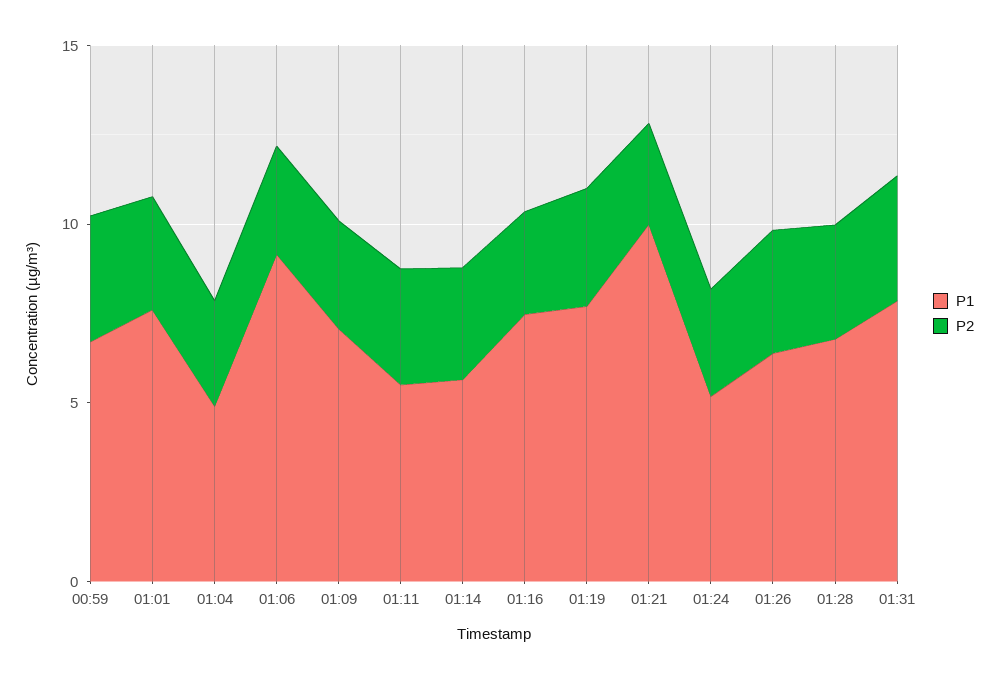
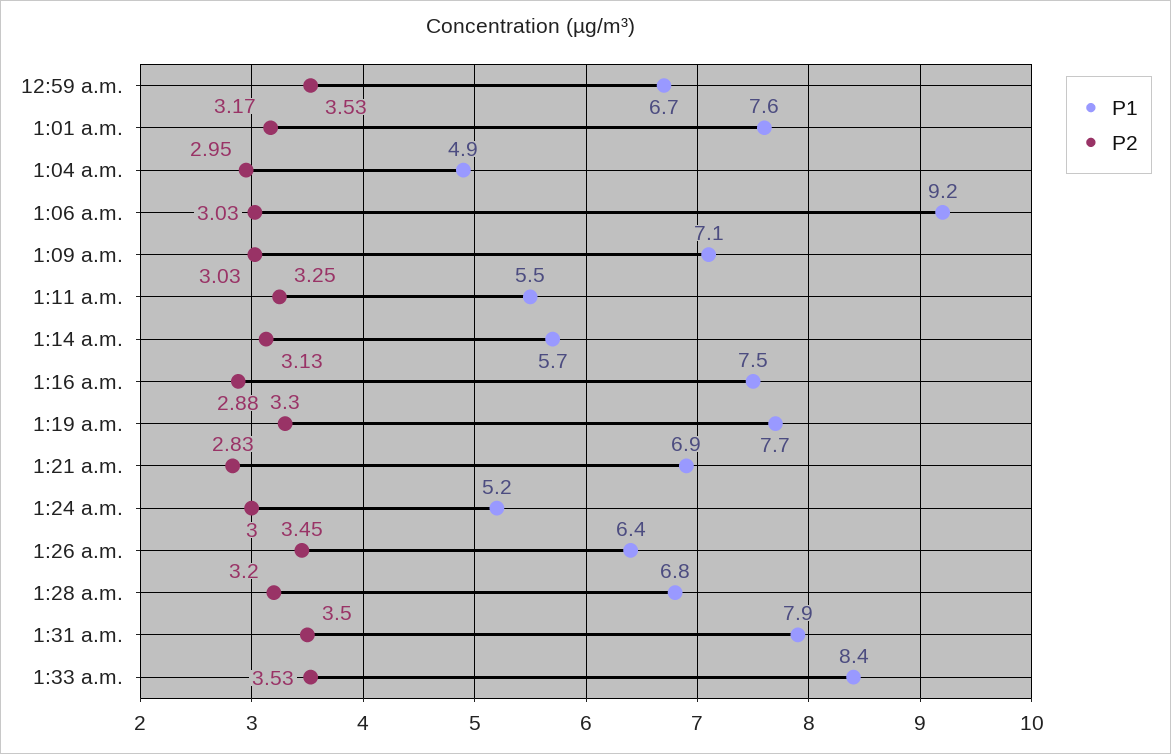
P1, 01:21: 10 -> 6.9
P1, 1:33 a.m.: none -> 8.4
P2, 1:33 a.m.: none -> 3.53

